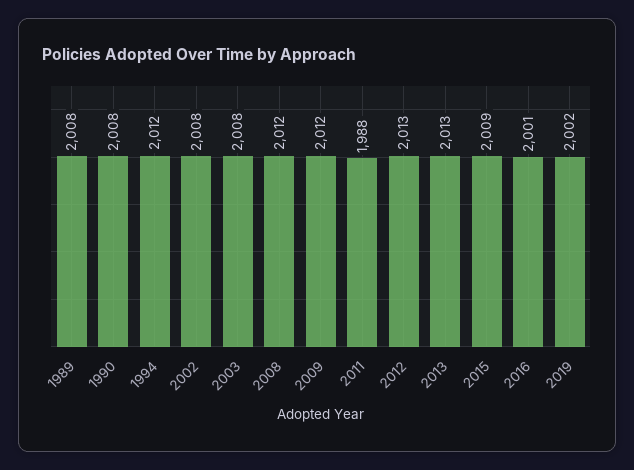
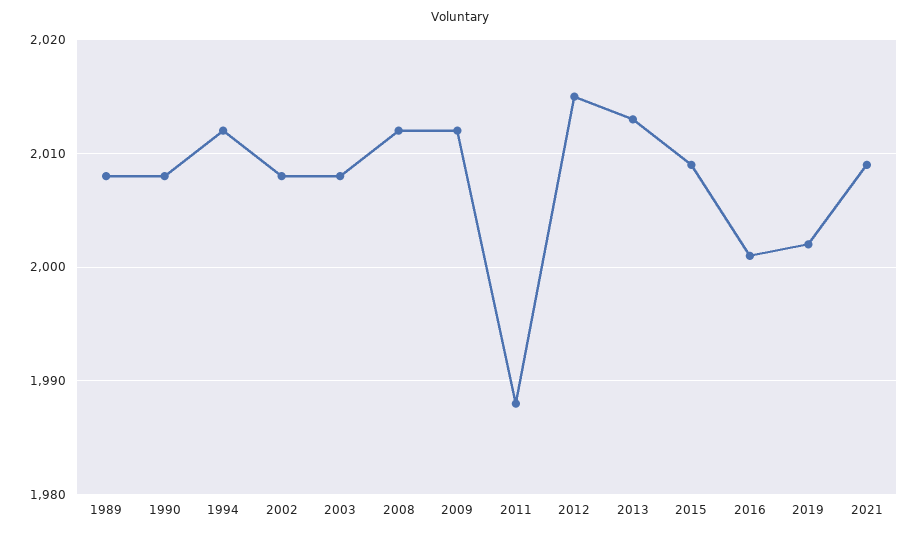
2012: 2013 -> 2015
2021: none -> 2009

